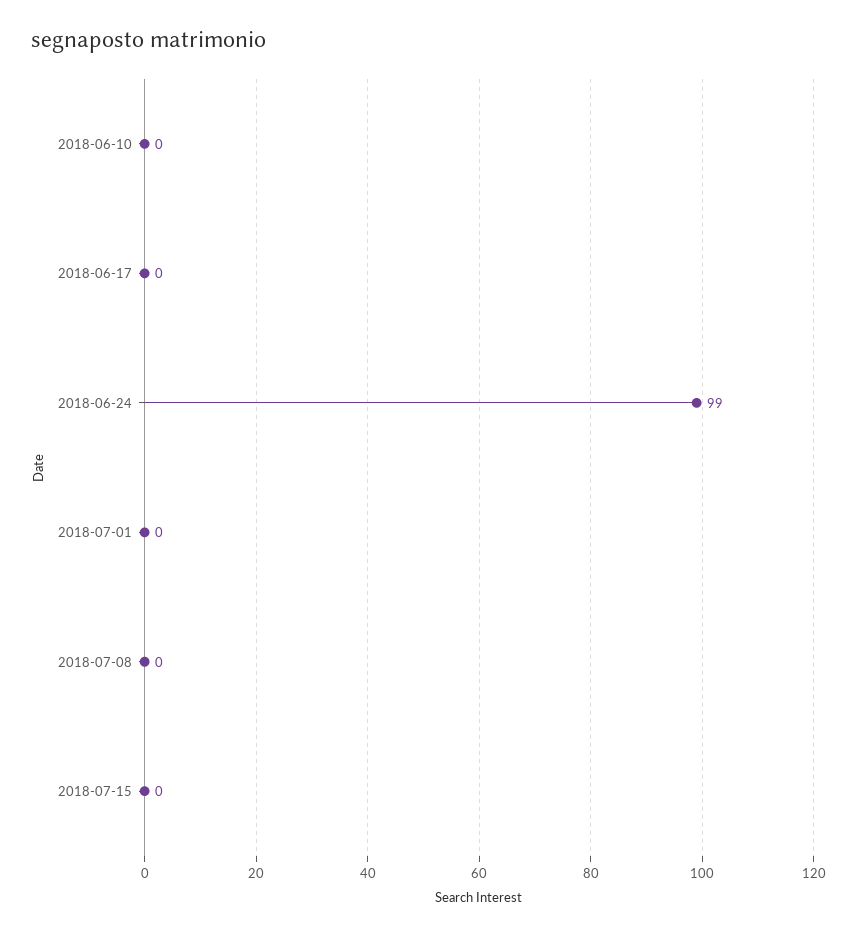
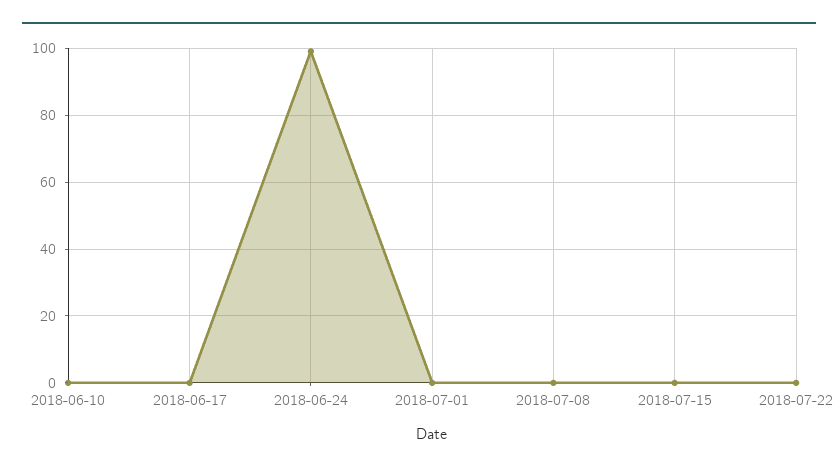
2018-07-22: none -> 0

